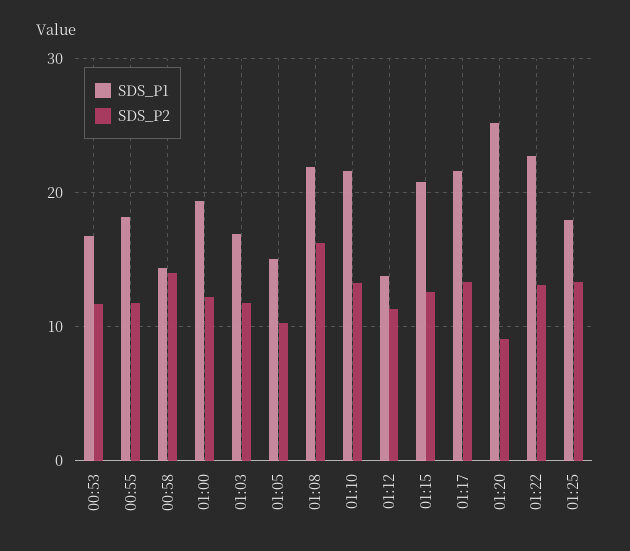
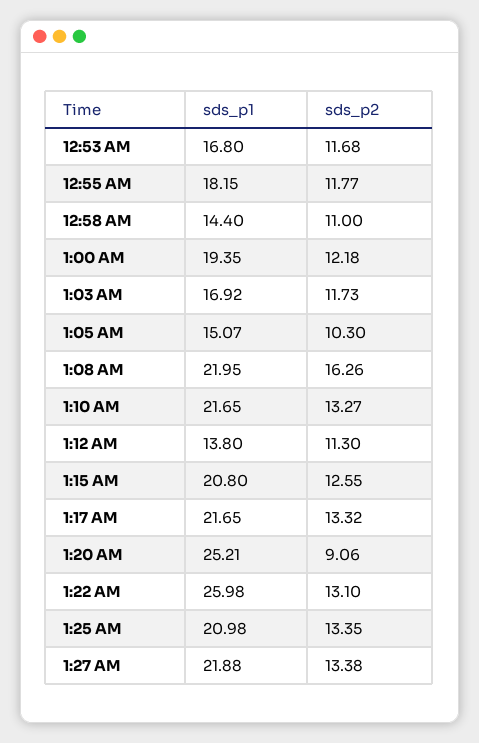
SDS_P2, 00:58: 14 -> 11
SDS_P1, 01:22: 23 -> 25.98
SDS_P1, 01:25: 18 -> 20.98
SDS_P1, 1:27 AM: none -> 21.88
SDS_P2, 1:27 AM: none -> 13.38

